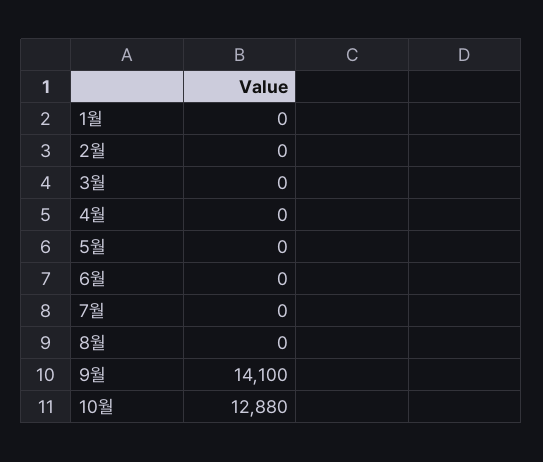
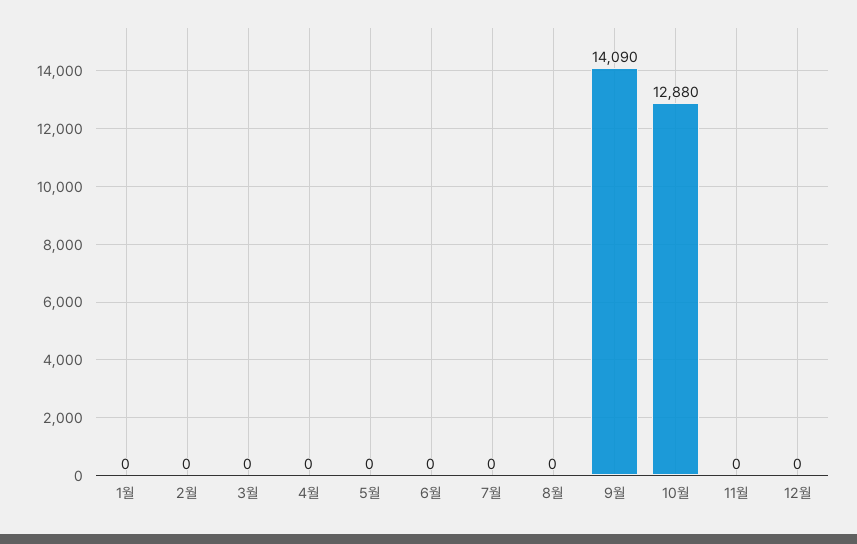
9월: 14100 -> 14090
11월: none -> 0
12월: none -> 0

